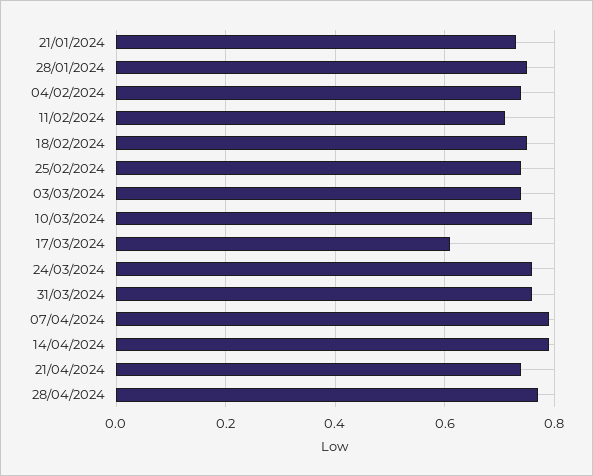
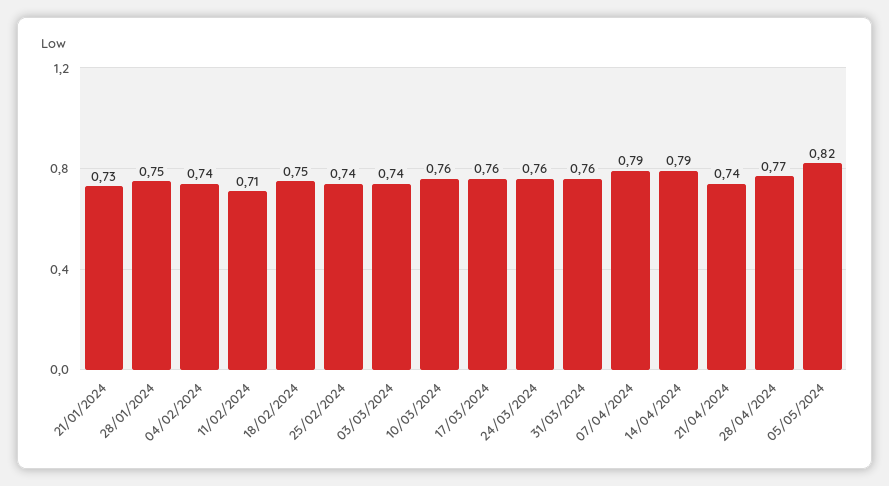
17/03/2024: 0.6 -> 0.76
05/05/2024: none -> 0.82

